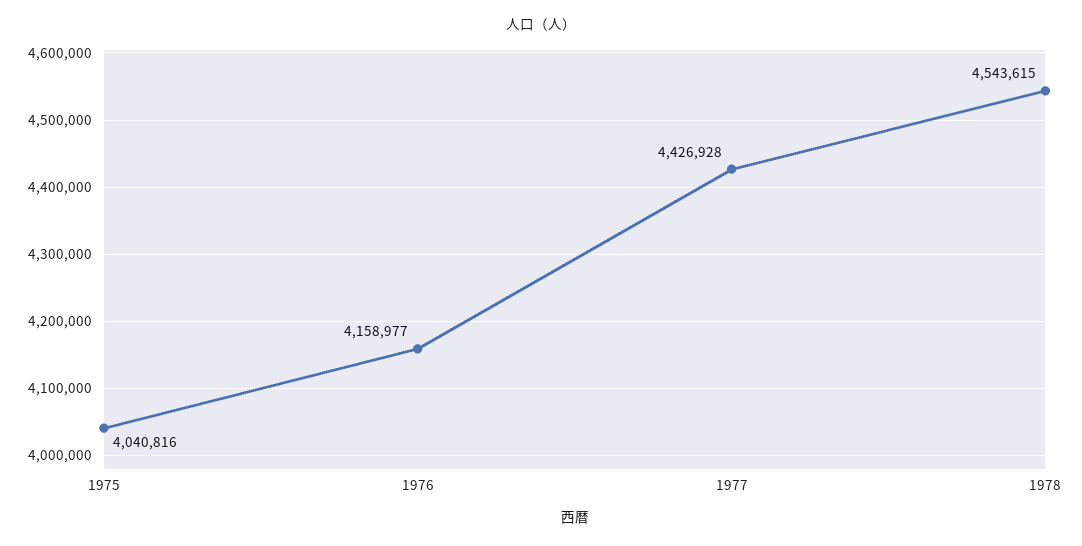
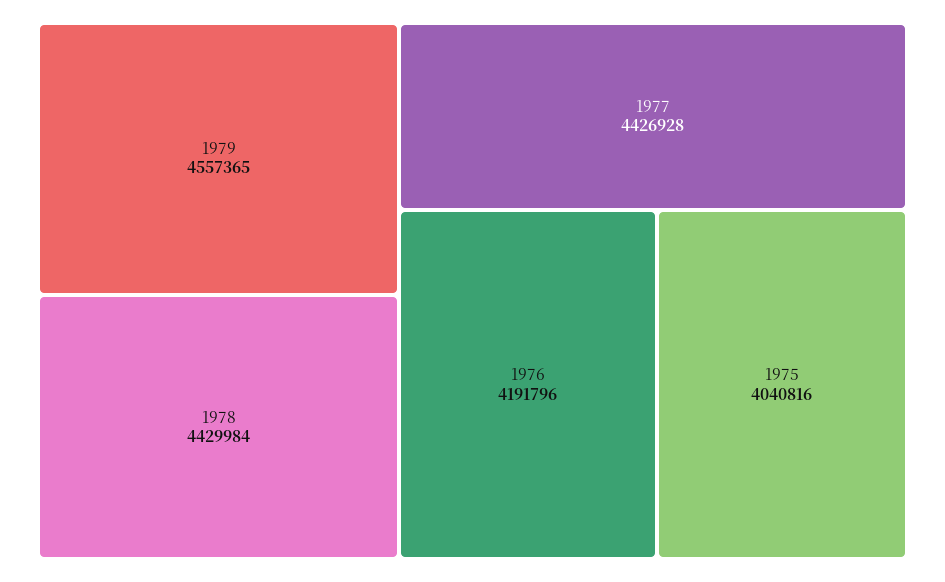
1976: 4158977 -> 4191796
1978: 4543615 -> 4429984
1979: none -> 4557365

